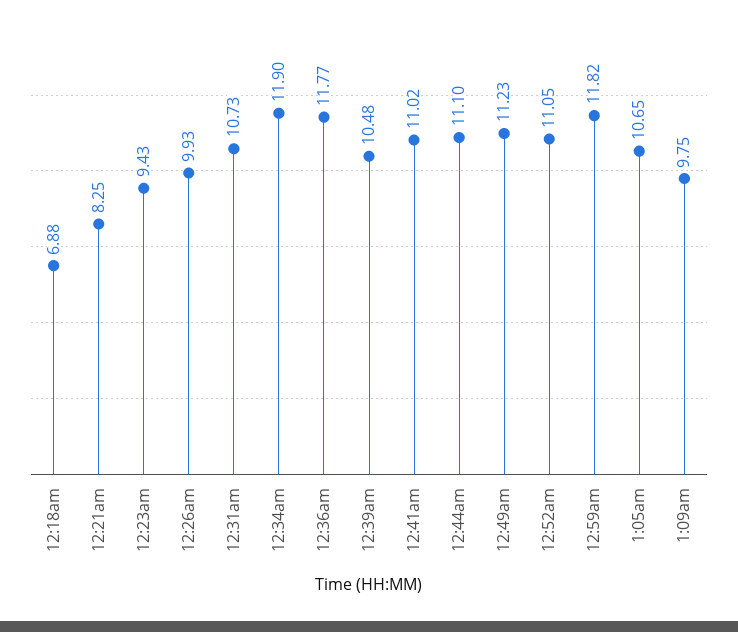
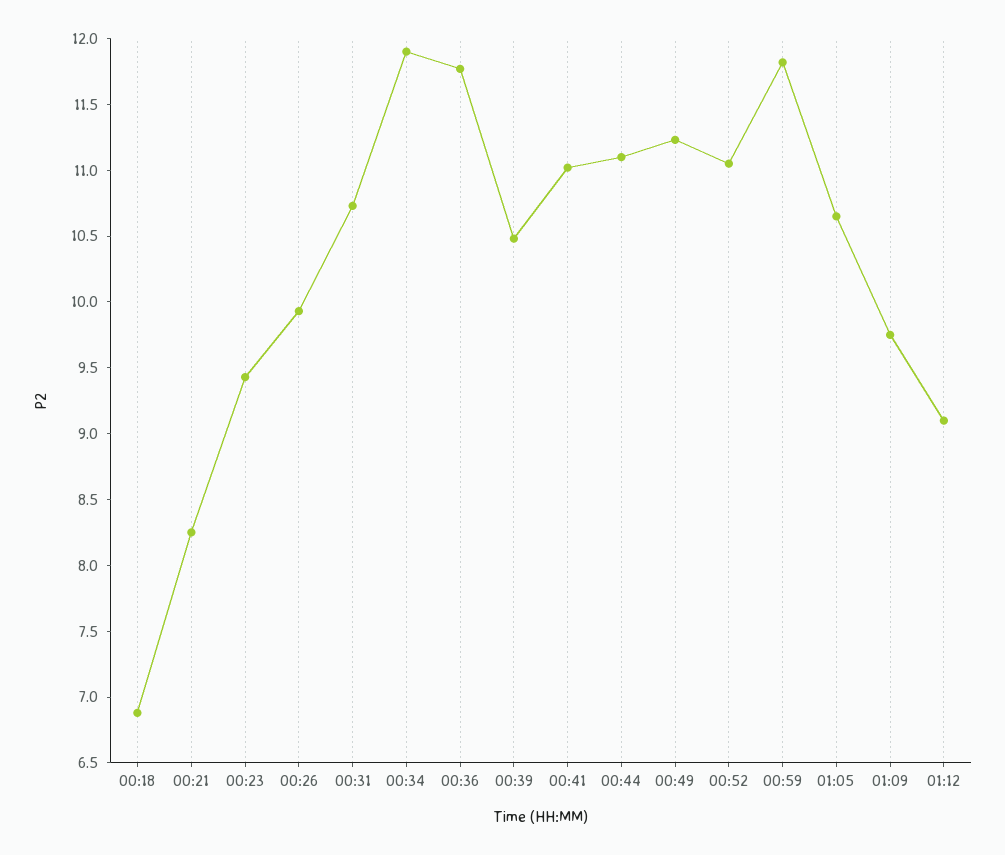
01:12: none -> 9.1

